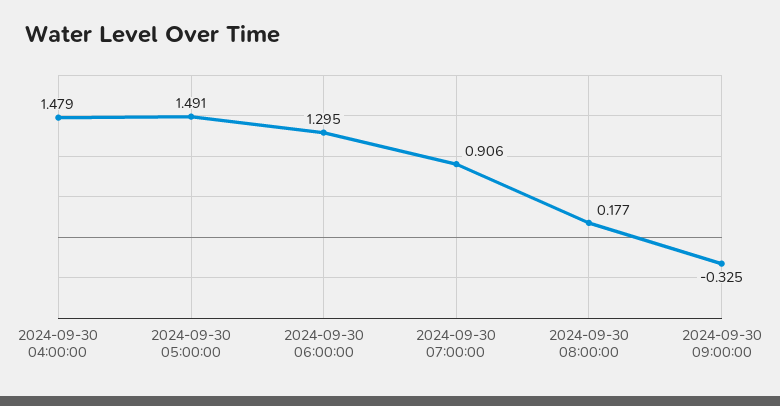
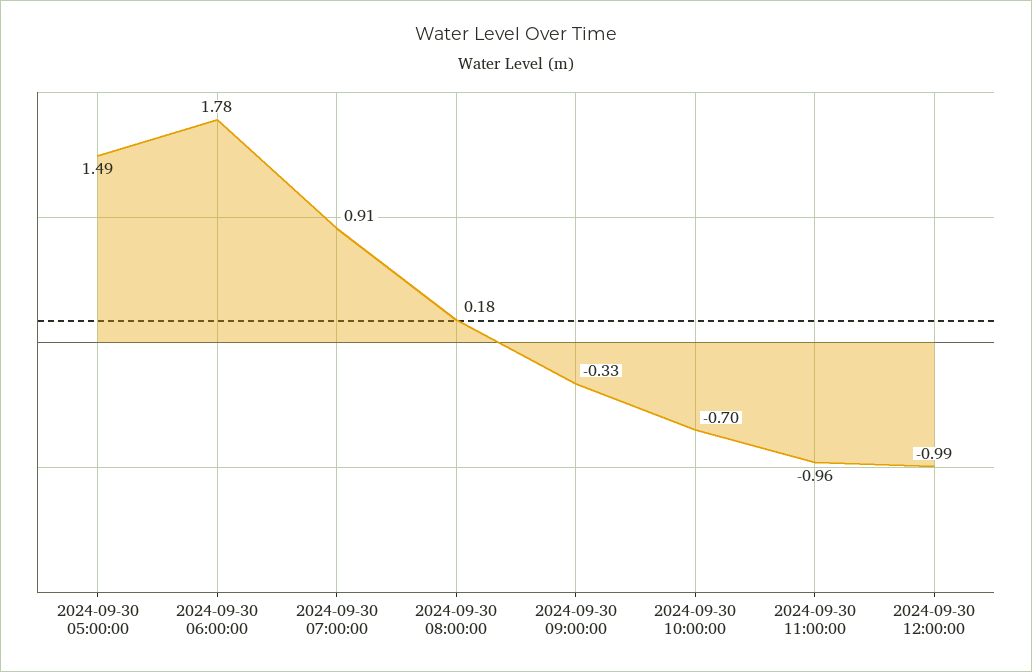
2024-09-30 04:00:00: 1.479 -> none
2024-09-30 06:00:00: 1.295 -> 1.78
2024-09-30 10:00:00: none -> -0.7
2024-09-30 11:00:00: none -> -0.96
2024-09-30 12:00:00: none -> -0.99

